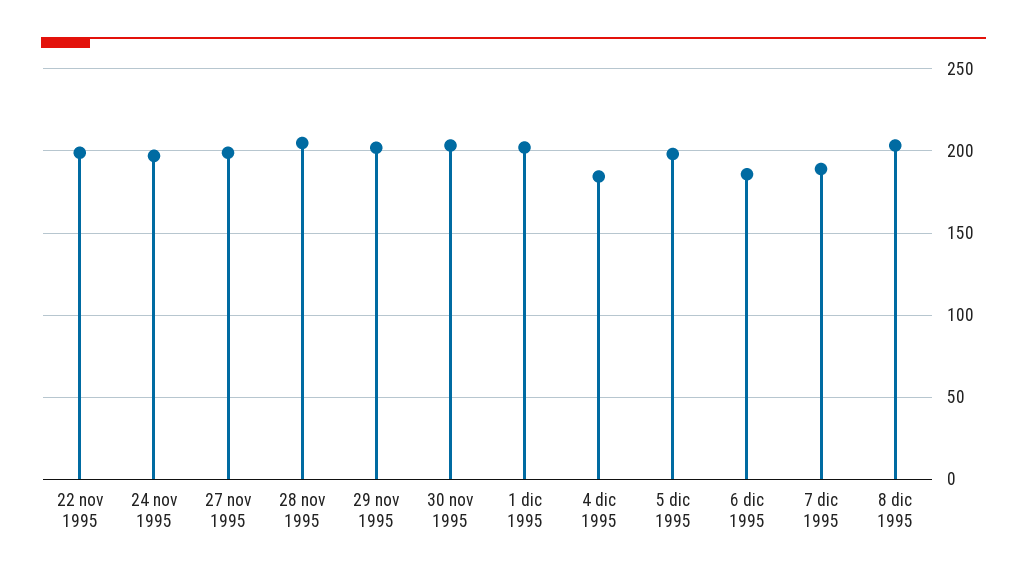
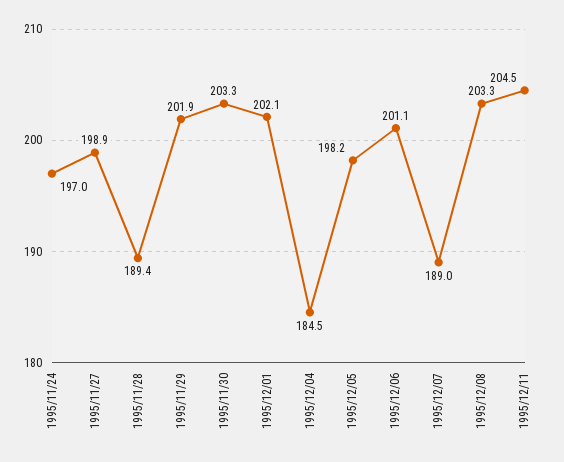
22 nov 1995: 200 -> none
28 nov 1995: 205 -> 189.4
6 dic 1995: 185 -> 201.1
1995/12/11: none -> 204.5

